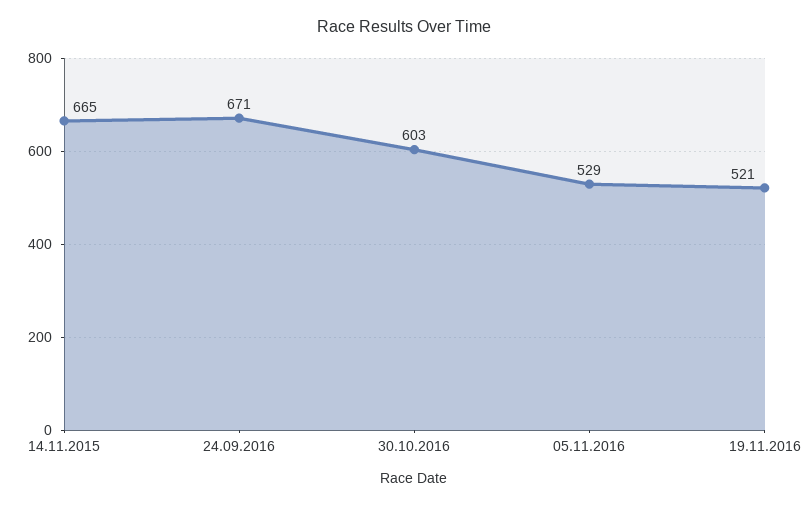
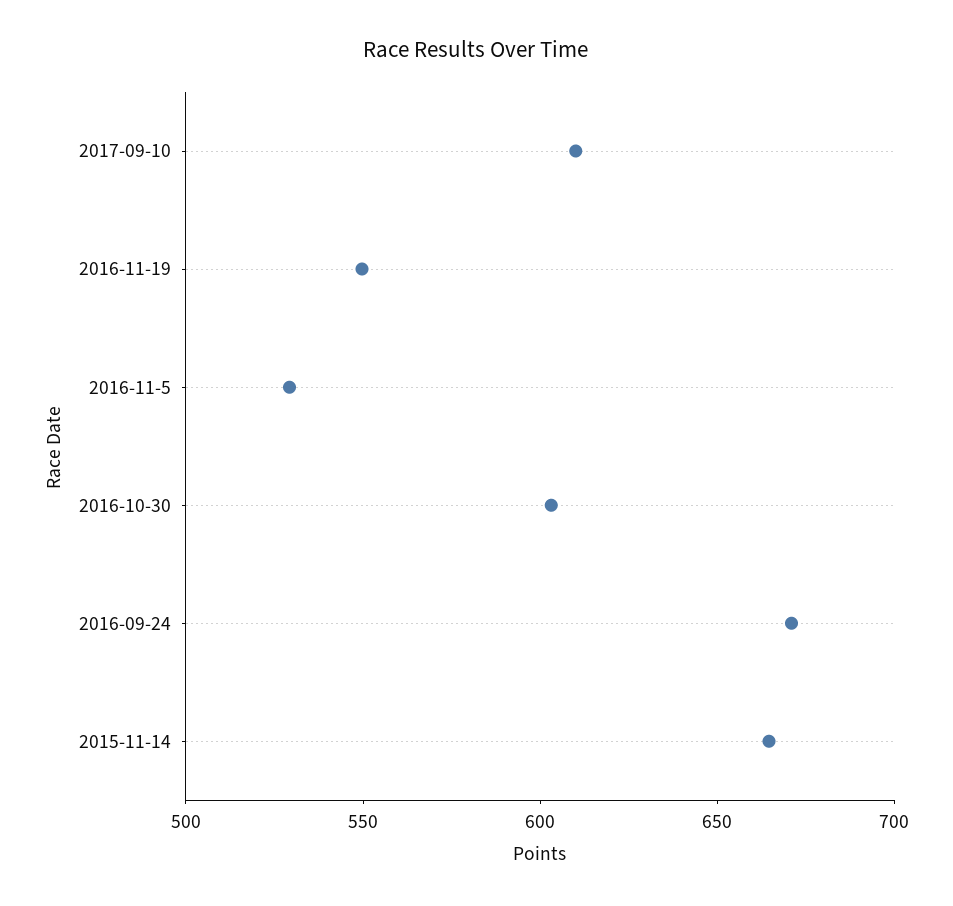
19.11.2016: 521 -> 550
2017-09-10: none -> 610

